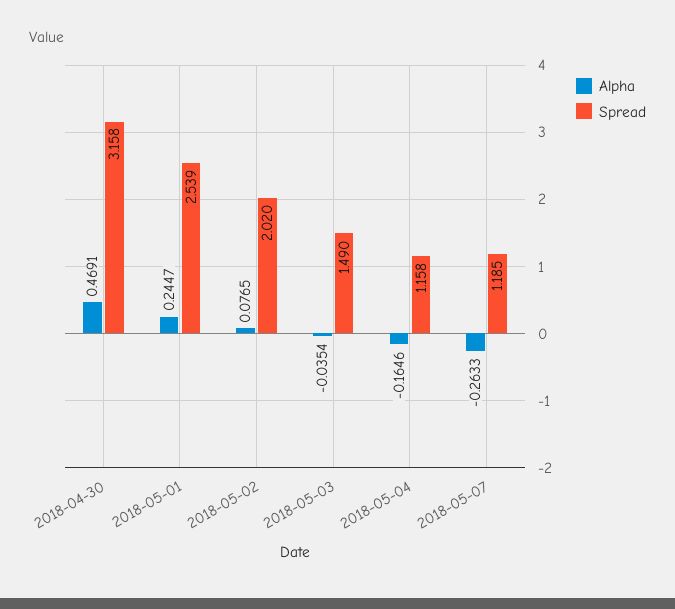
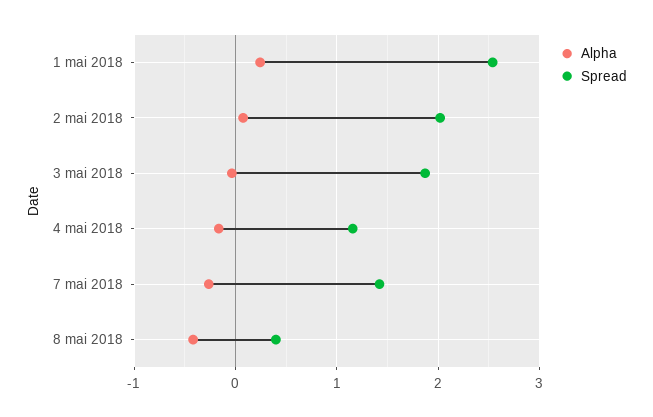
Alpha, 2018-04-30: 0.4691 -> none
Spread, 2018-04-30: 3.158 -> none
Spread, 2018-05-03: 1.49 -> 1.9
Spread, 2018-05-07: 1.185 -> 1.4
Alpha, 8 mai 2018: none -> -0.4
Spread, 8 mai 2018: none -> 0.4

